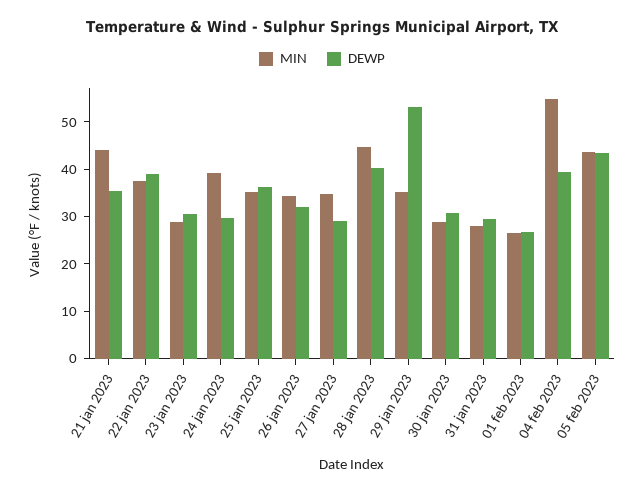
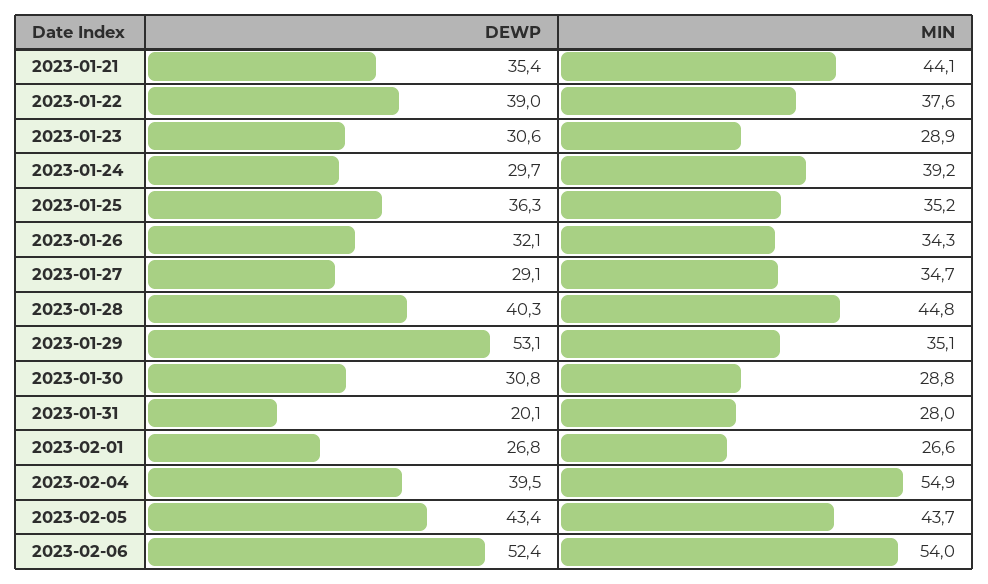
DEWP, 31 jan 2023: 30 -> 20.1
DEWP, 2023-02-06: none -> 52.4
MIN, 2023-02-06: none -> 54

